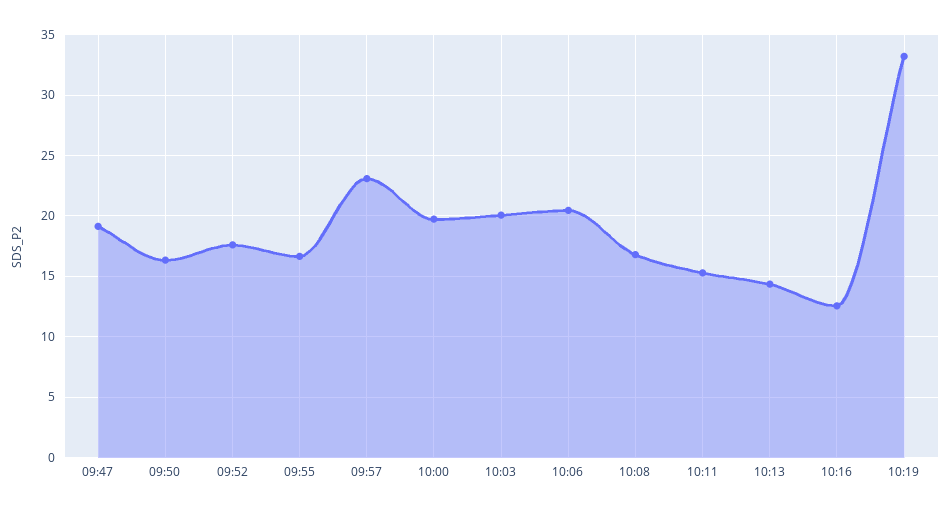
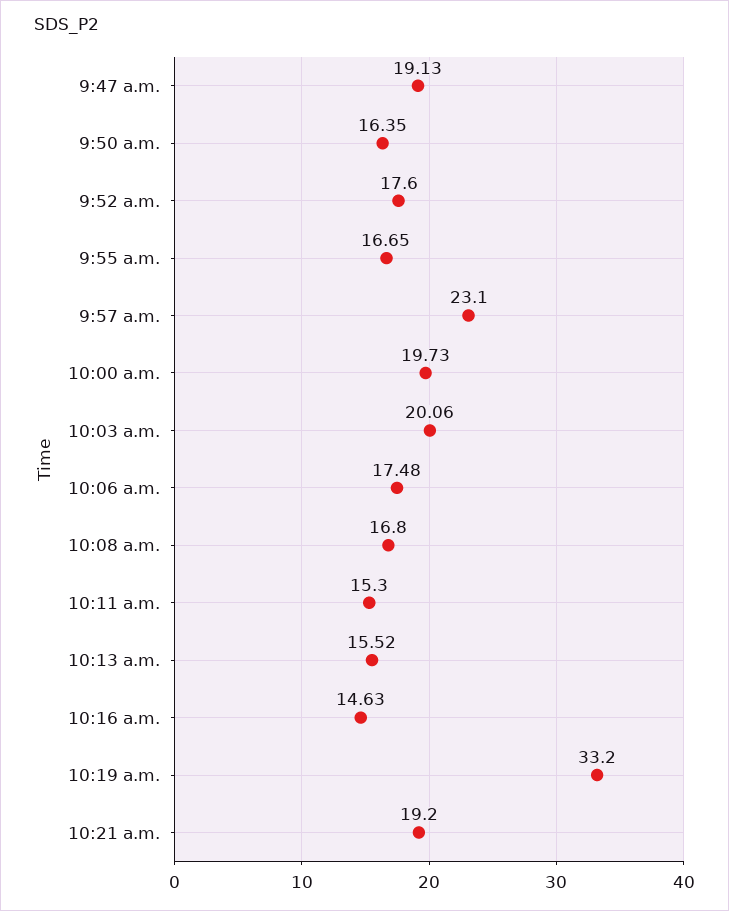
10:06: 20.5 -> 17.48
10:13: 14.5 -> 15.52
10:16: 12.5 -> 14.63
10:21 a.m.: none -> 19.2

